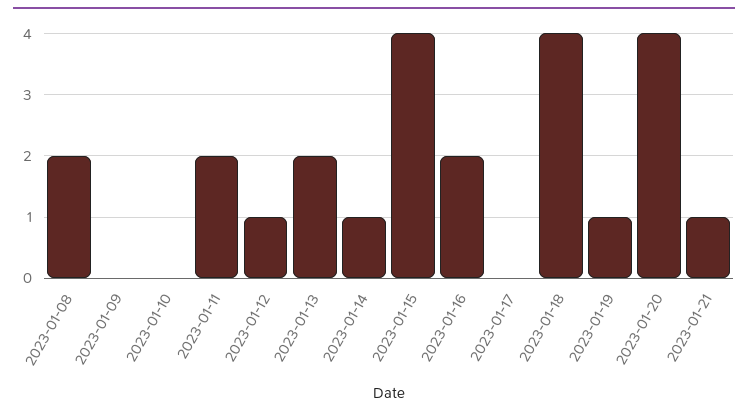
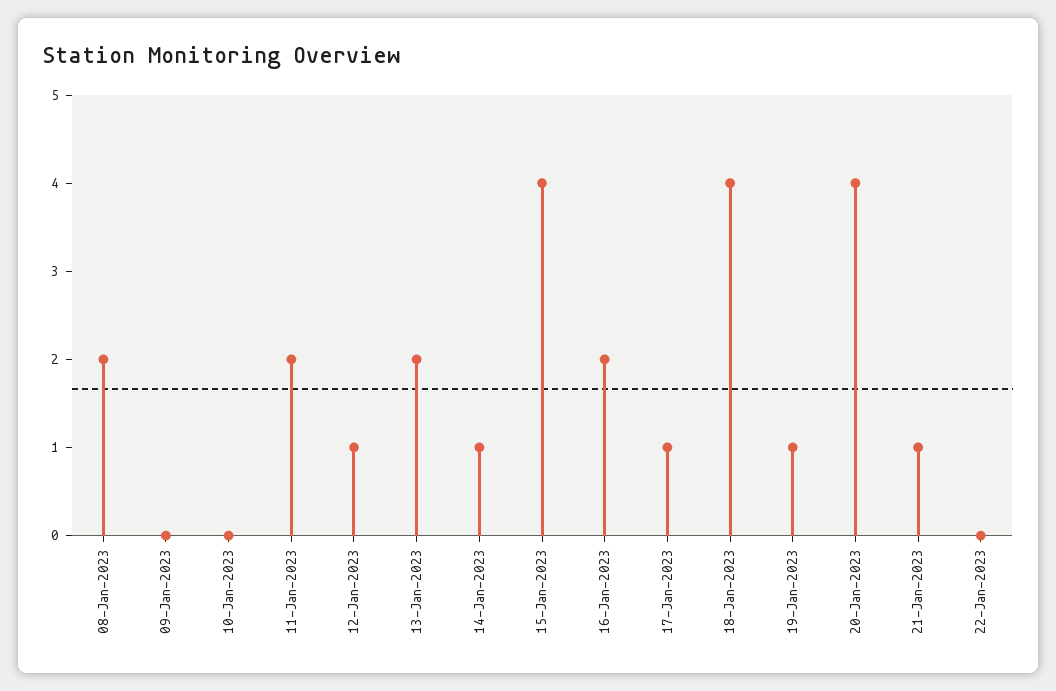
2023-01-17: 0 -> 1
22-Jan-2023: none -> 0

